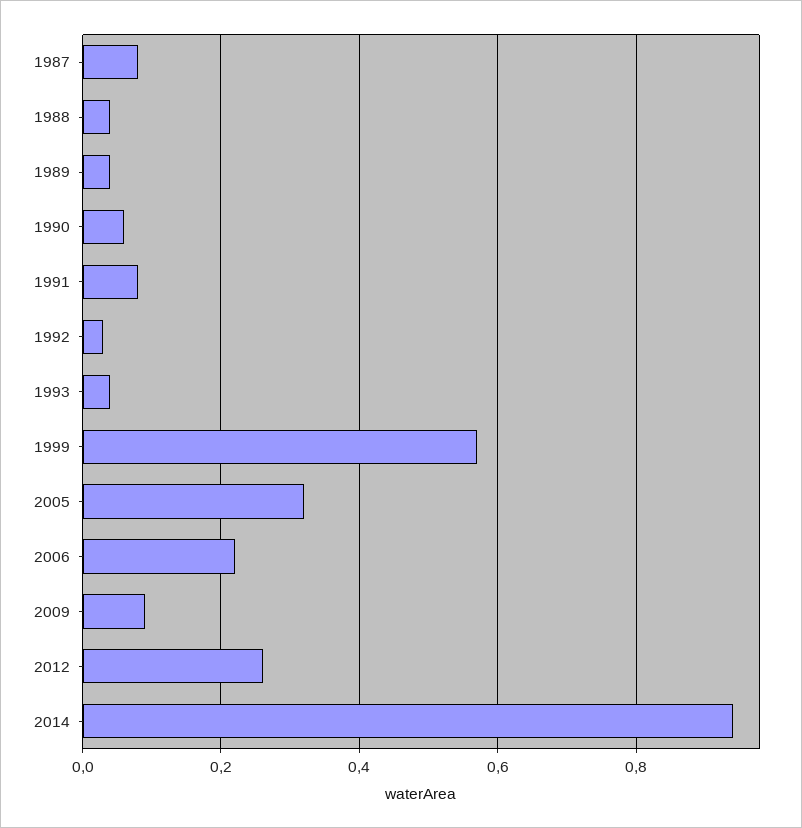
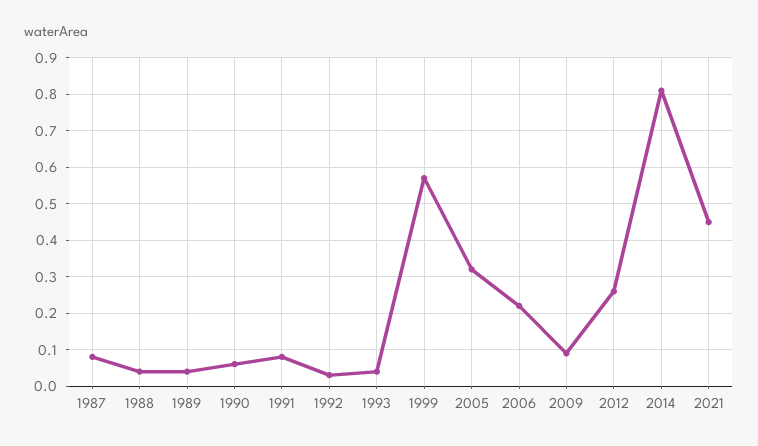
2014: 0.95 -> 0.8
2021: none -> 0.45

